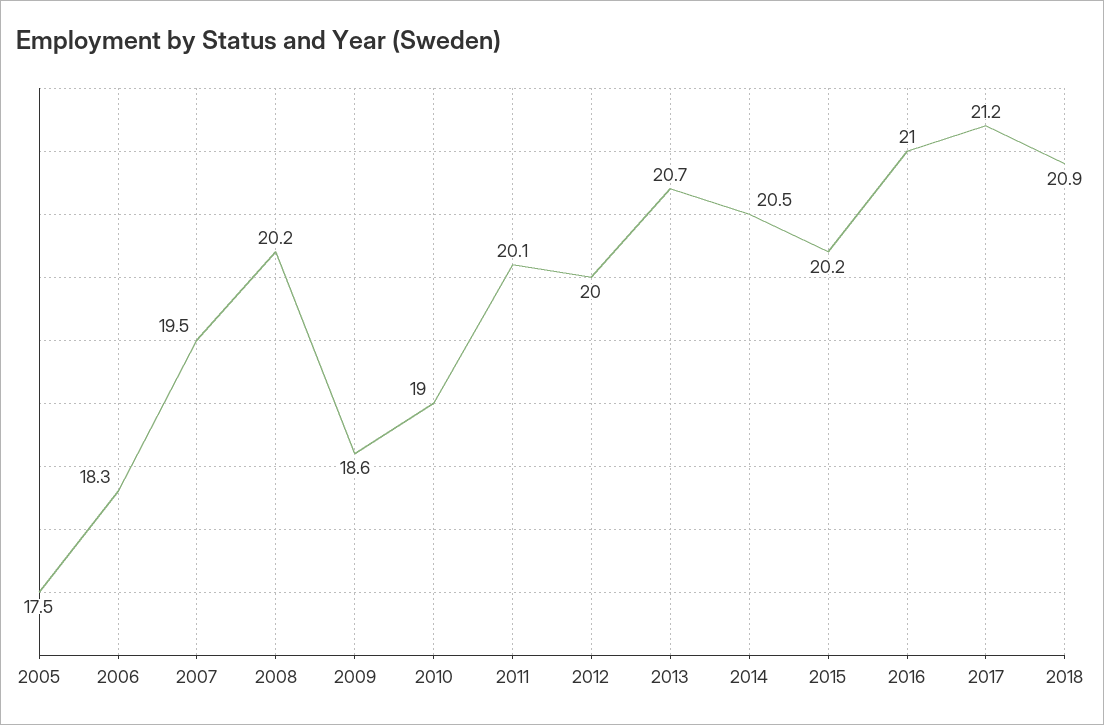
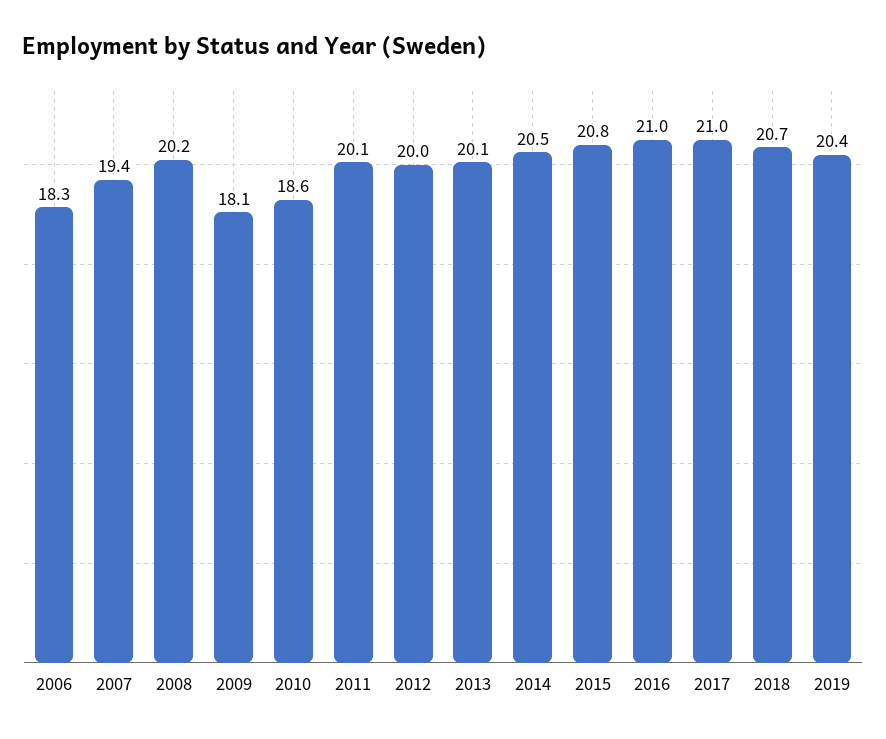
2005: 17.5 -> none
2007: 19.5 -> 19.4
2009: 18.6 -> 18.1
2010: 19 -> 18.6
2013: 20.7 -> 20.1
2015: 20.2 -> 20.8
2017: 21.2 -> 21
2018: 20.9 -> 20.7
2019: none -> 20.4

